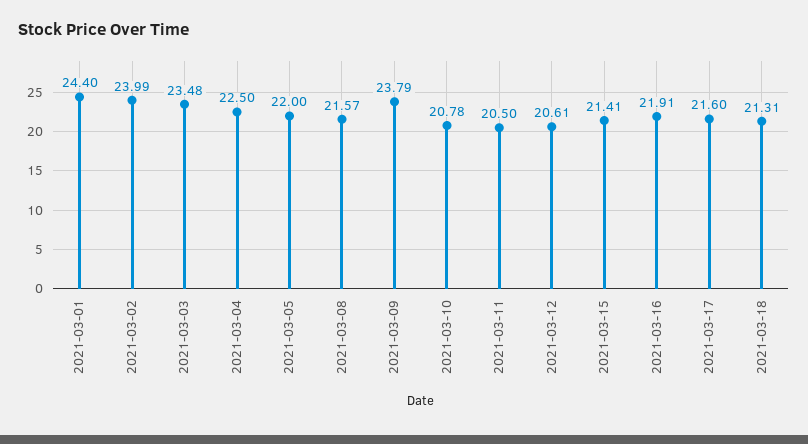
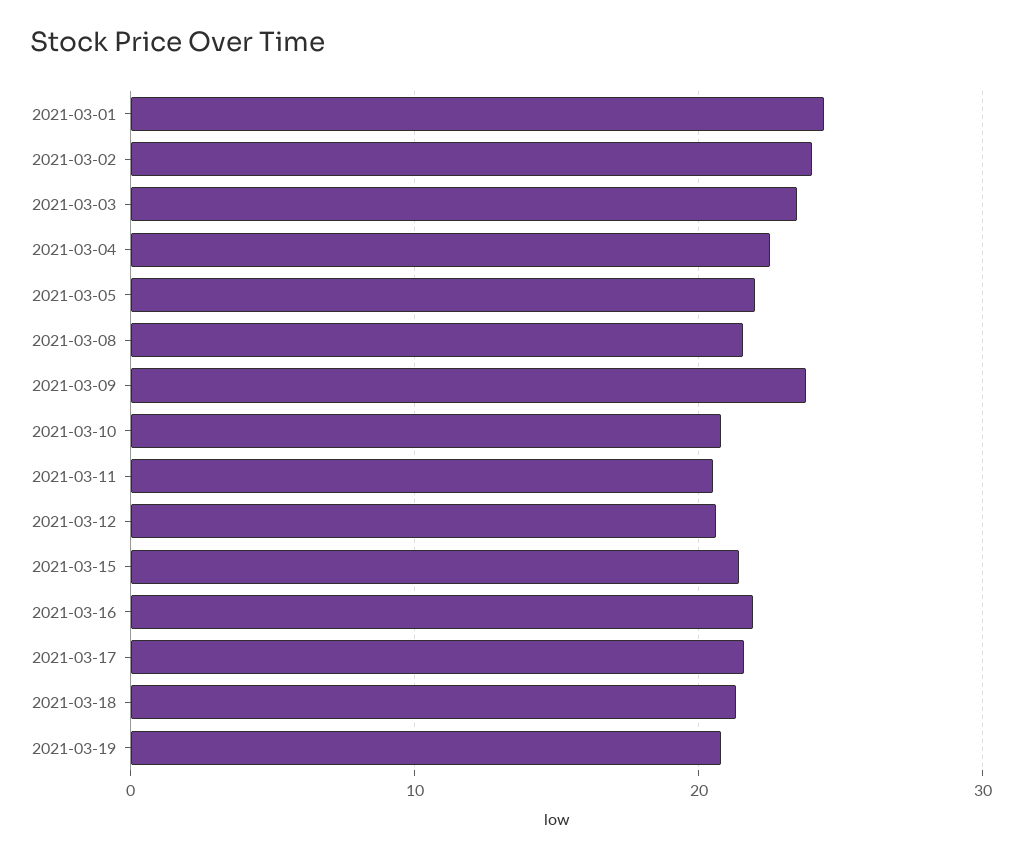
2021-03-19: none -> 21

